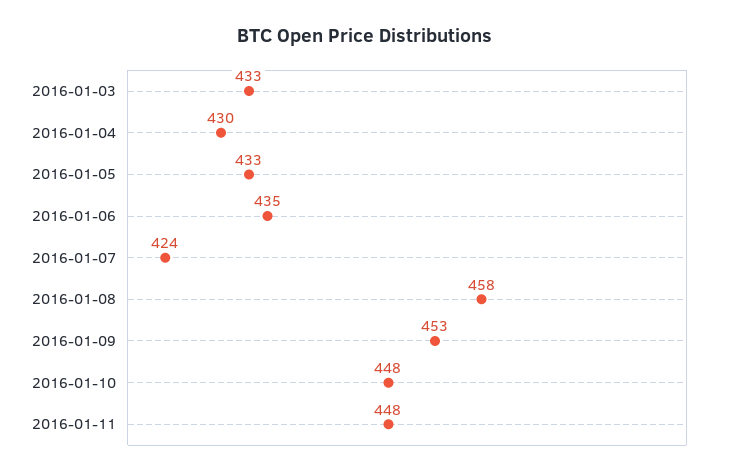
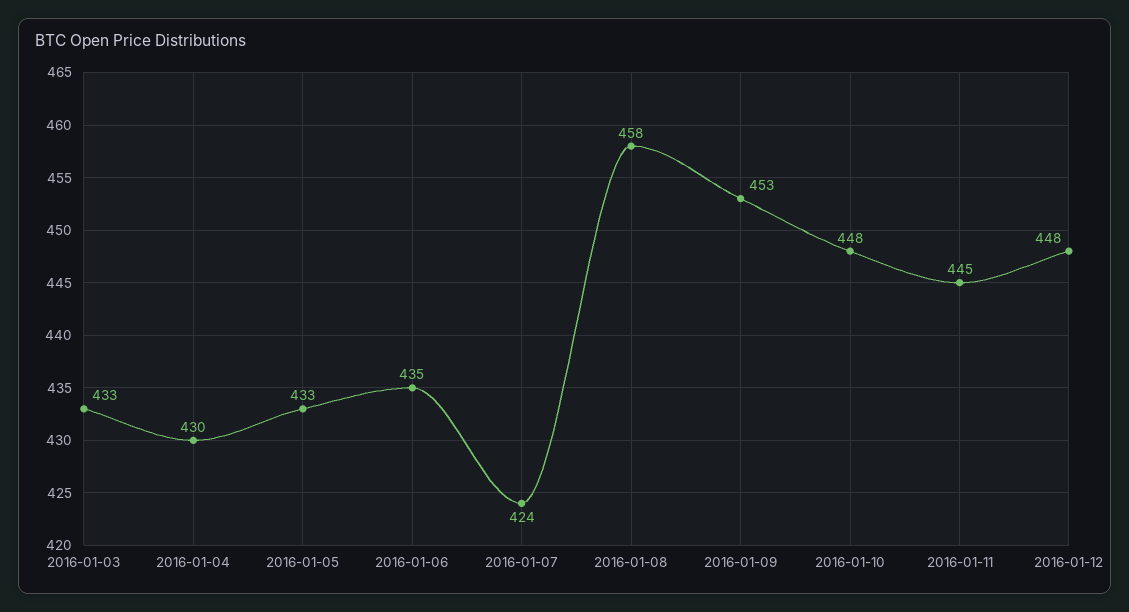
2016-01-11: 448 -> 445
2016-01-12: none -> 448

